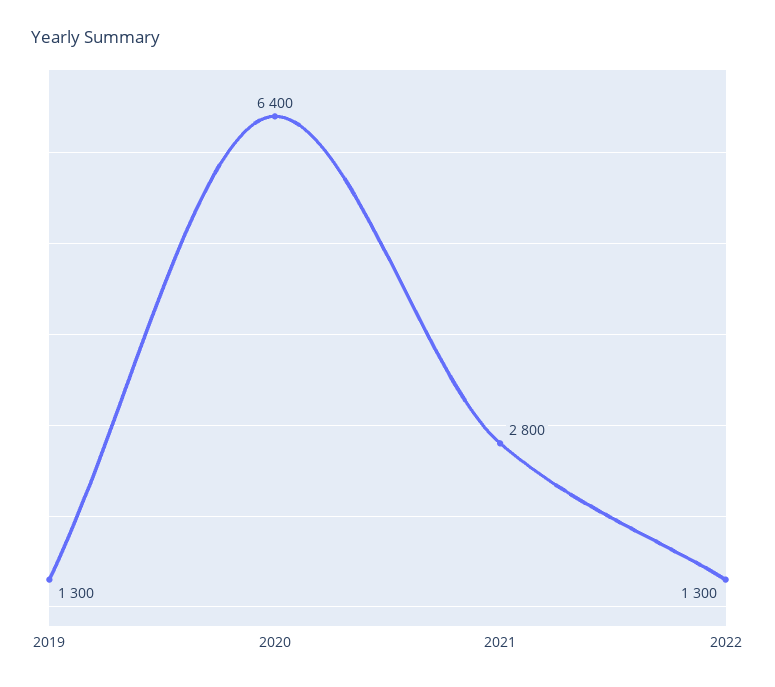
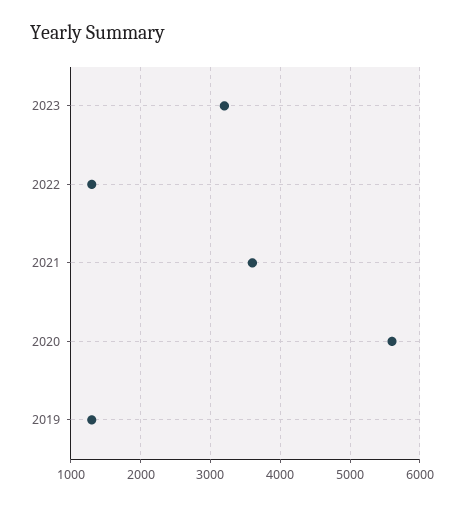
2020: 6400 -> 5600
2021: 2800 -> 3600
2023: none -> 3200

